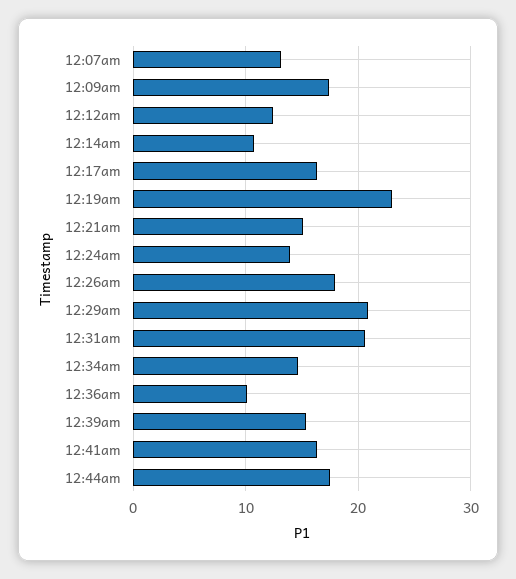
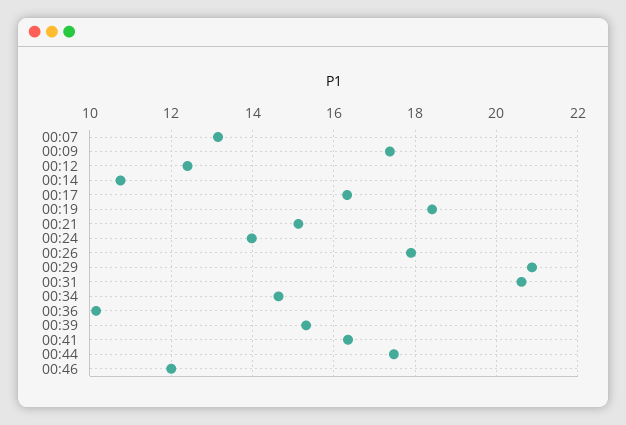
12:19am: 23 -> 18.4
00:46: none -> 12

